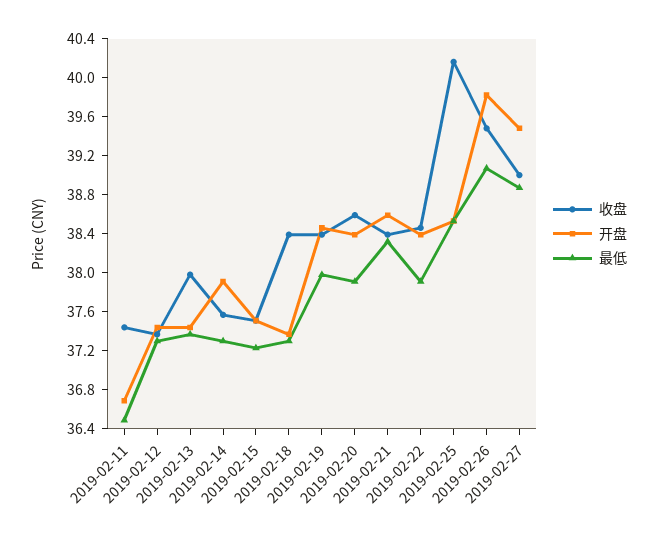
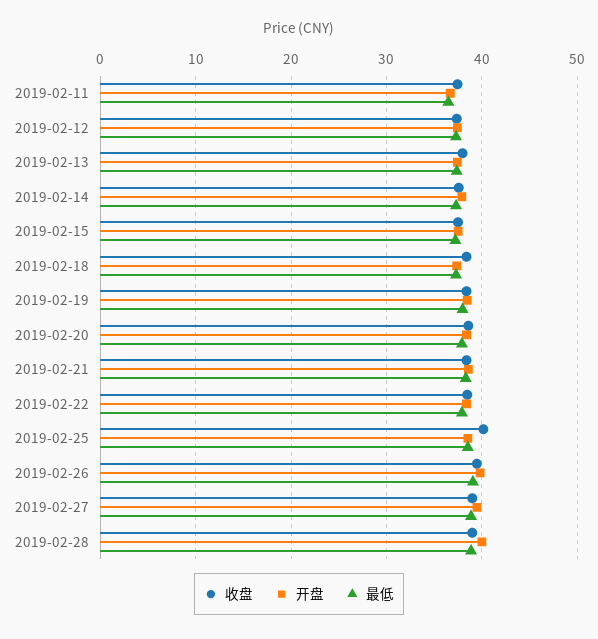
收盘, 2019-02-28: none -> 39
开盘, 2019-02-28: none -> 40
最低, 2019-02-28: none -> 39

